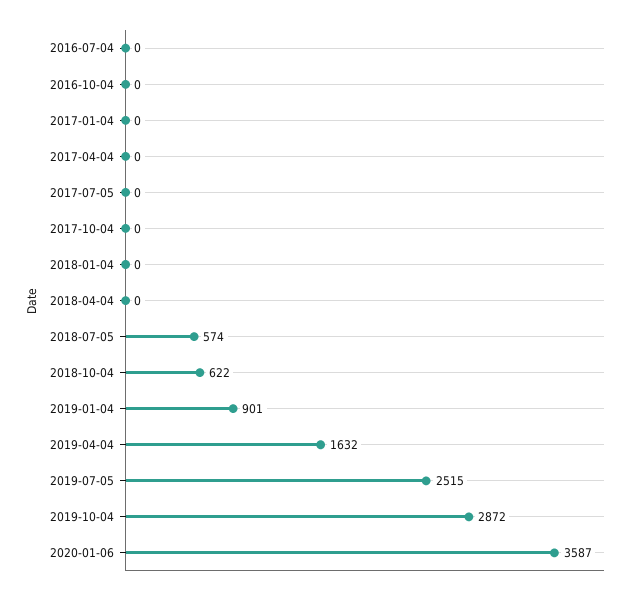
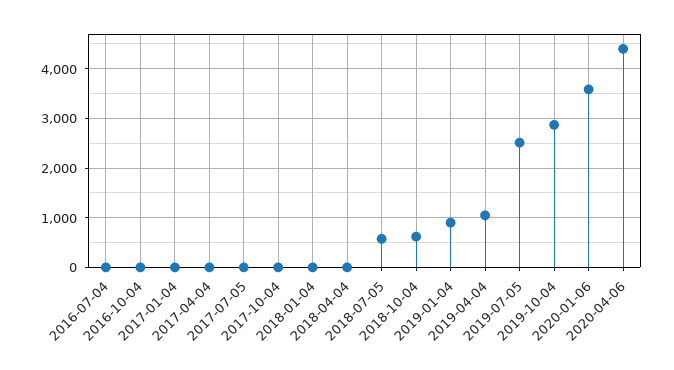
2019-04-04: 1632 -> 1000
2020-04-06: none -> 4400

